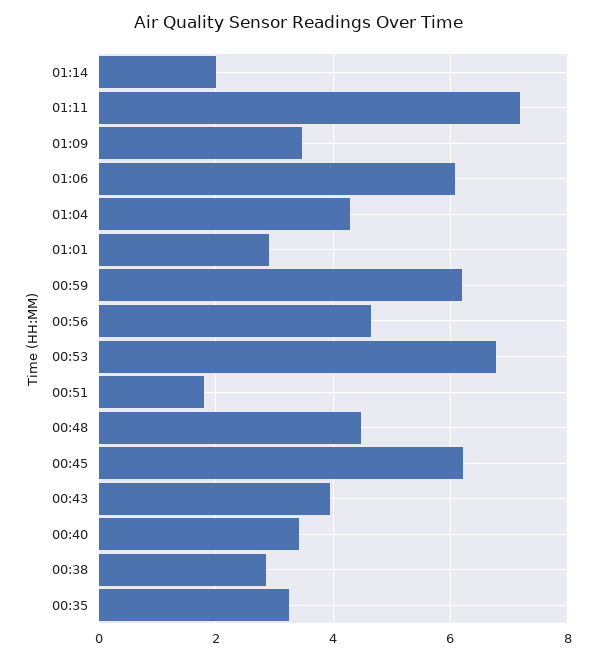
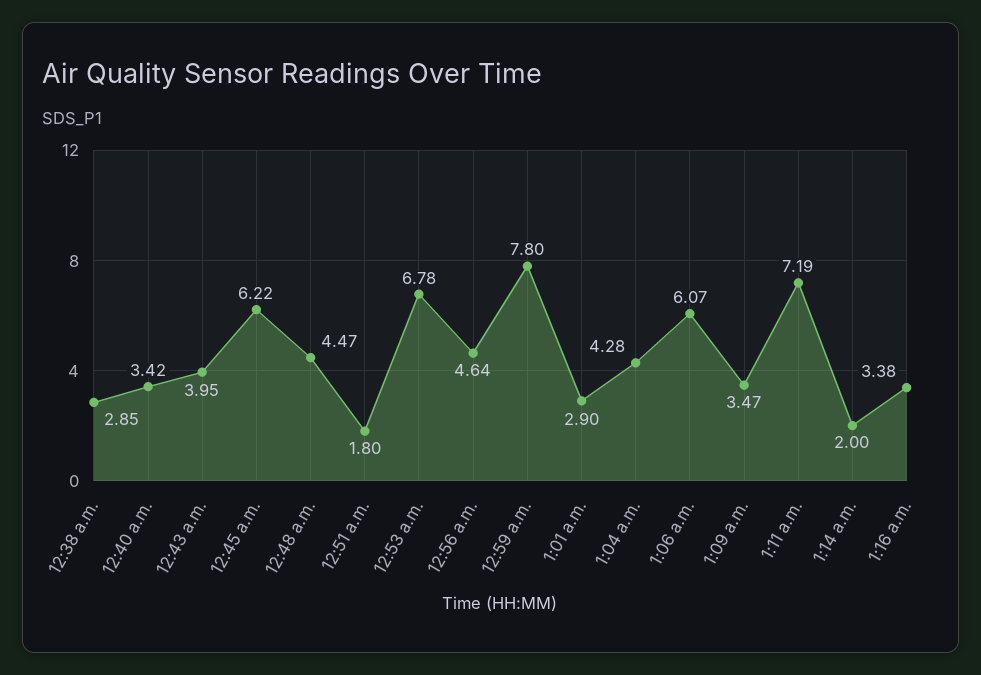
00:59: 6.2 -> 7.8
00:35: 3.2 -> none
1:16 a.m.: none -> 3.38

